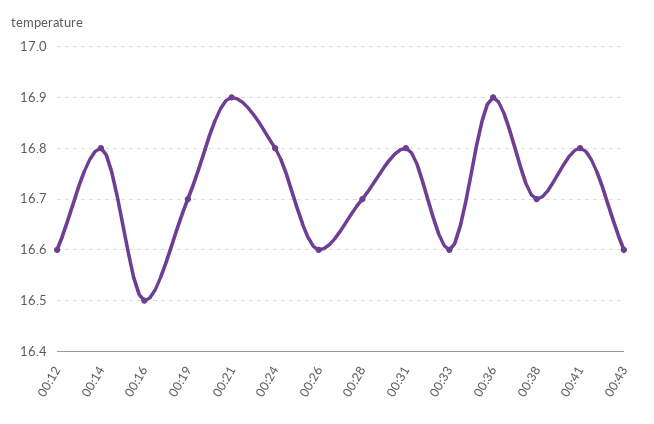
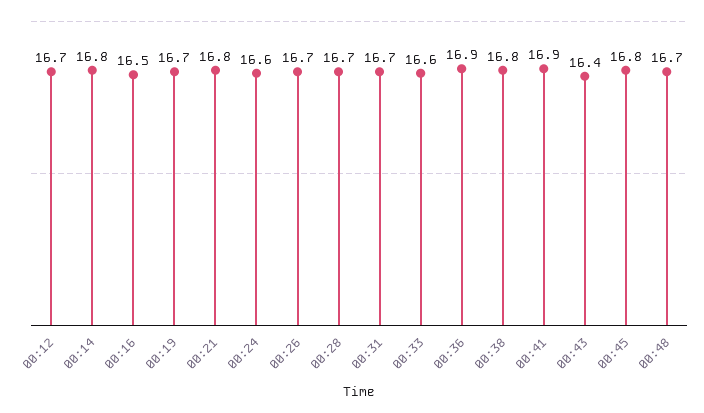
00:12: 16.6 -> 16.7
00:21: 16.9 -> 16.8
00:24: 16.8 -> 16.6
00:26: 16.6 -> 16.7
00:31: 16.8 -> 16.7
00:38: 16.7 -> 16.8
00:41: 16.8 -> 16.9
00:43: 16.6 -> 16.4
00:45: none -> 16.8
00:48: none -> 16.7

